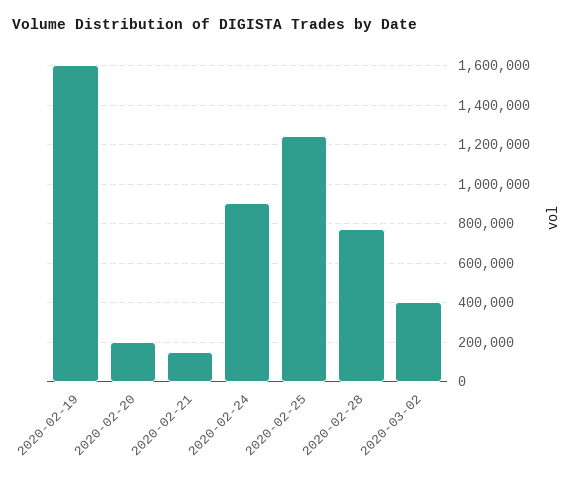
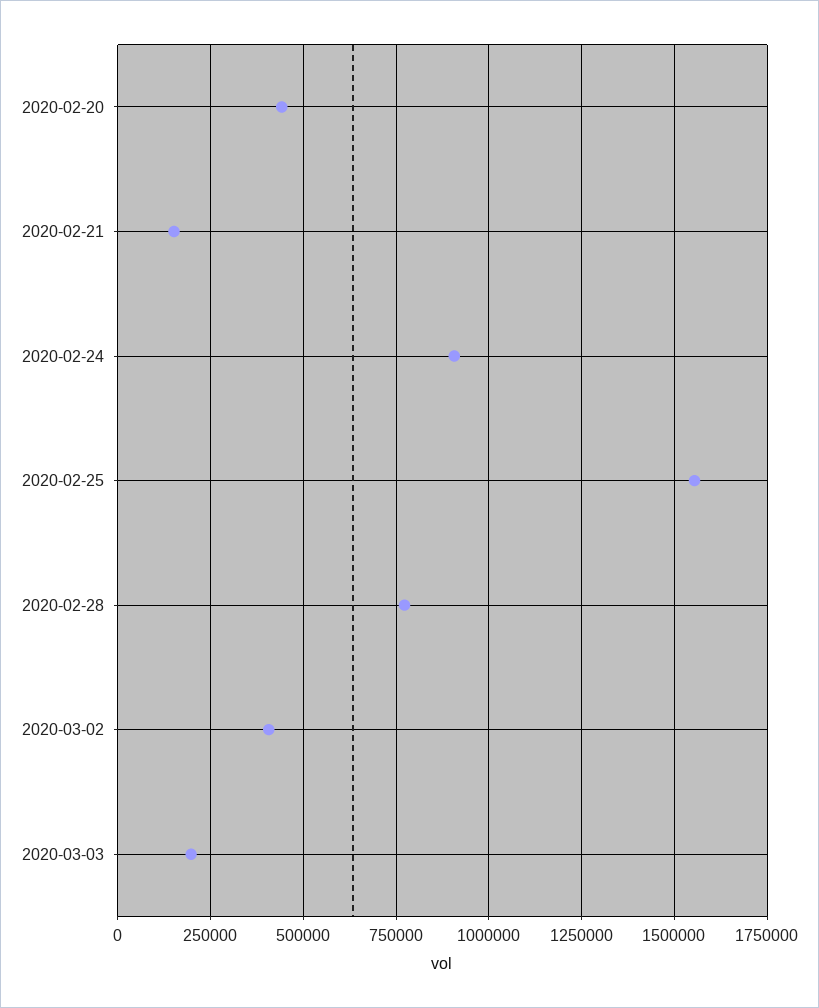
2020-02-19: 1600000 -> none
2020-02-20: 200000 -> 450000
2020-02-25: 1250000 -> 1550000
2020-03-03: none -> 200000

